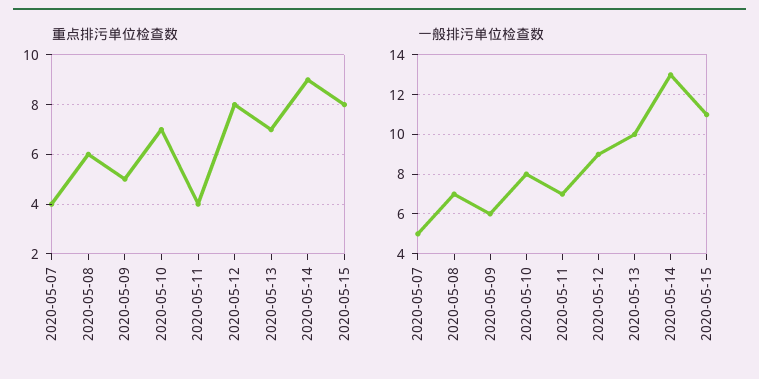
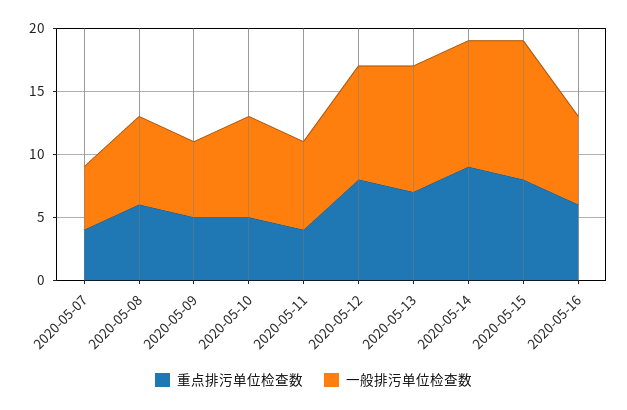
重点排污单位检查数, 2020-05-10: 7 -> 5
一般排污单位检查数, 2020-05-14: 13 -> 10
重点排污单位检查数, 2020-05-16: none -> 6
一般排污单位检查数, 2020-05-16: none -> 7

